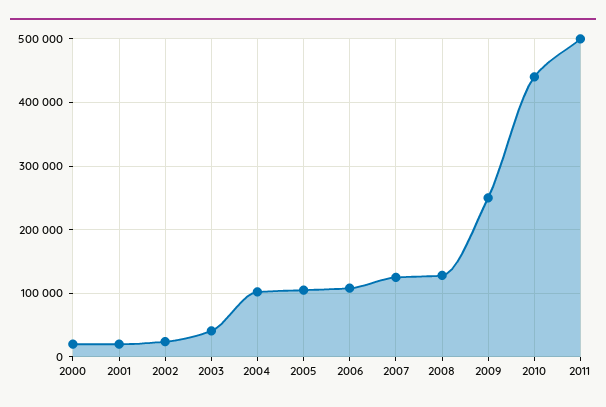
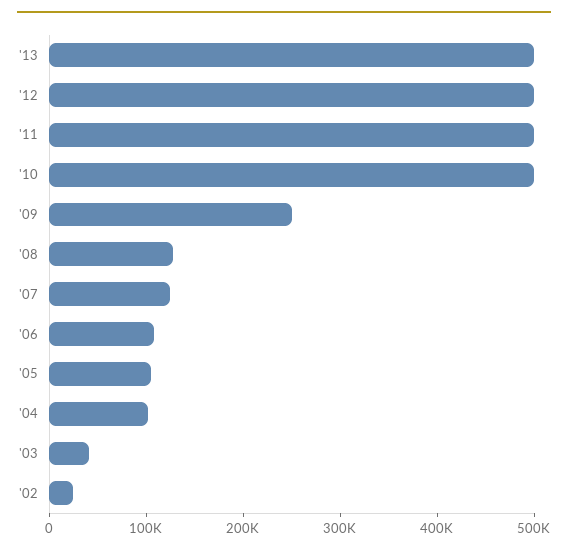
2000: 20000 -> none
2001: 20000 -> none
2010: 440000 -> 500000
'13: none -> 500000
'12: none -> 500000

